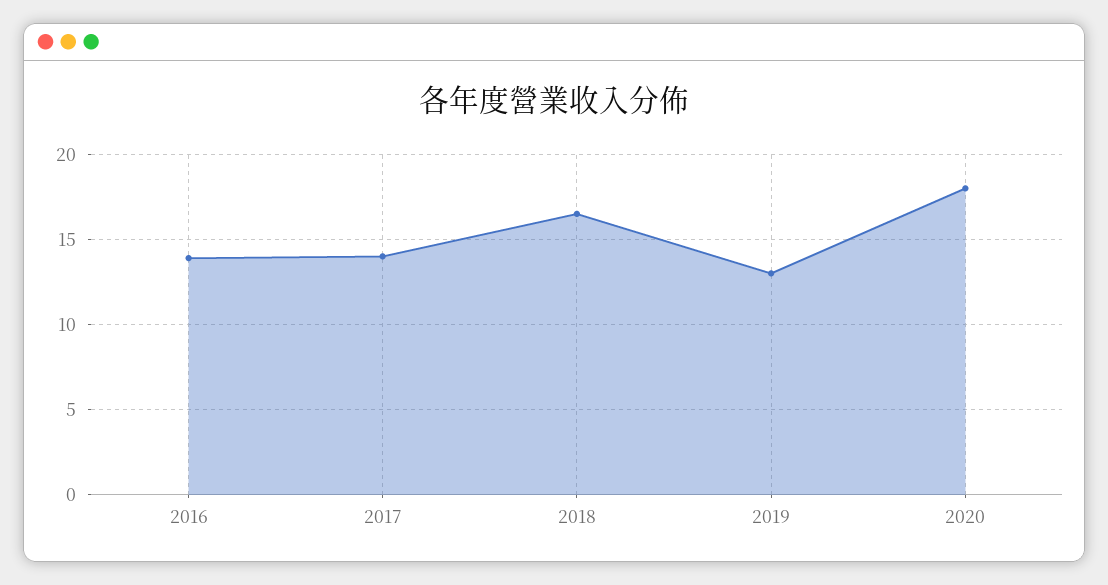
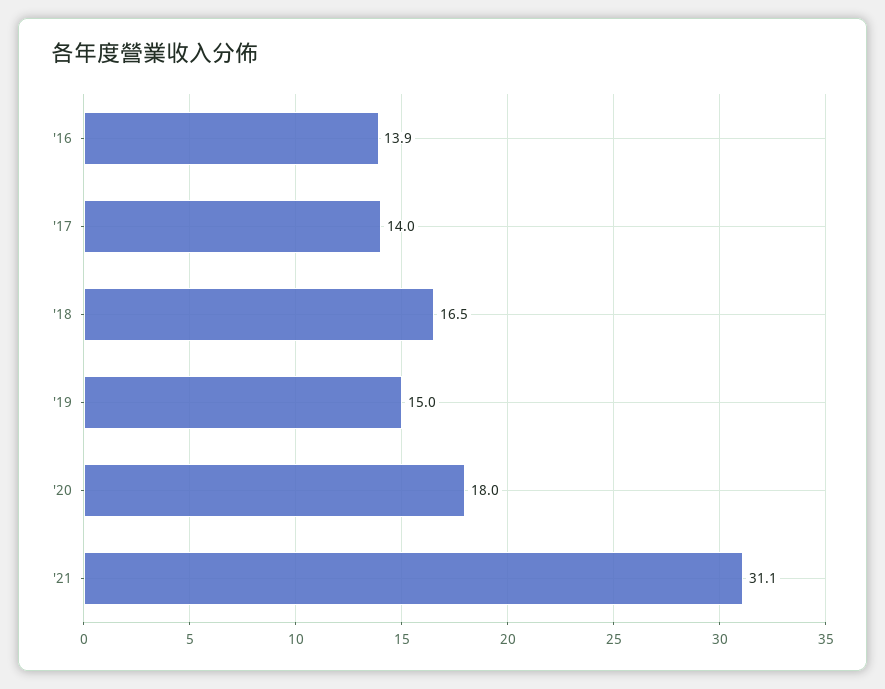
2019: 13 -> 15
'21: none -> 31.1

